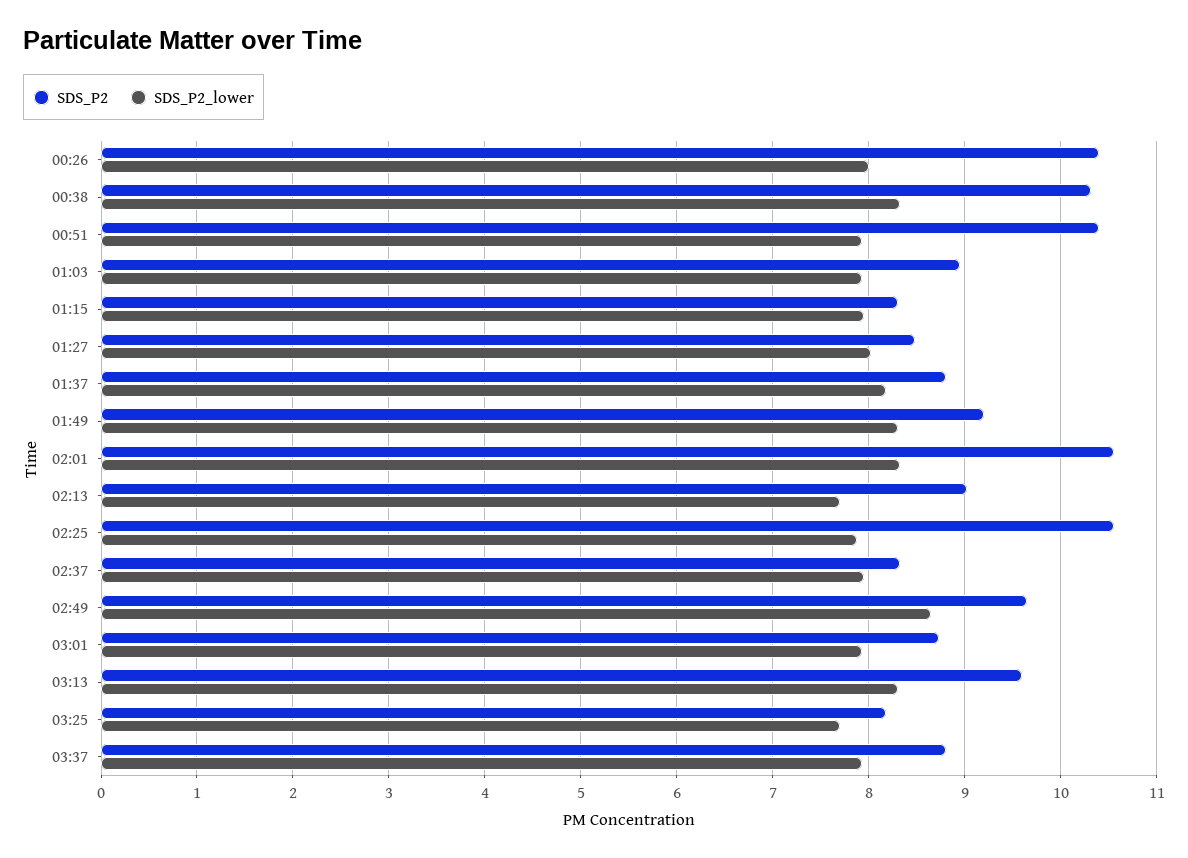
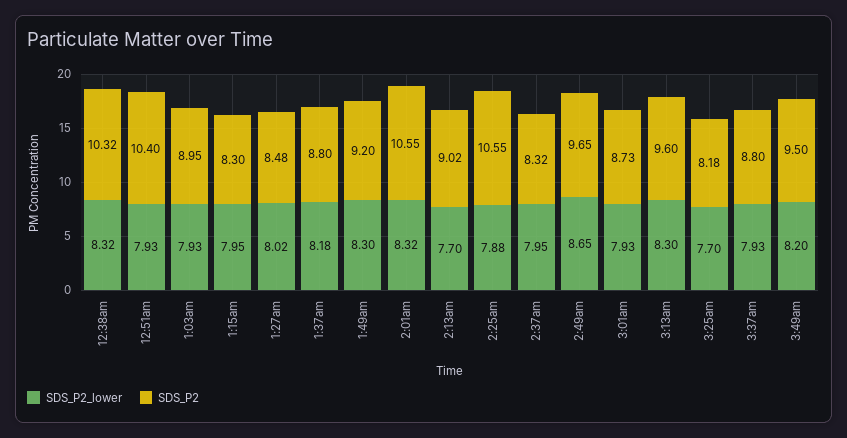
SDS_P2, 00:26: 10.4 -> none
SDS_P2_lower, 00:26: 8 -> none
SDS_P2_lower, 3:49am: none -> 8.2
SDS_P2, 3:49am: none -> 9.5

